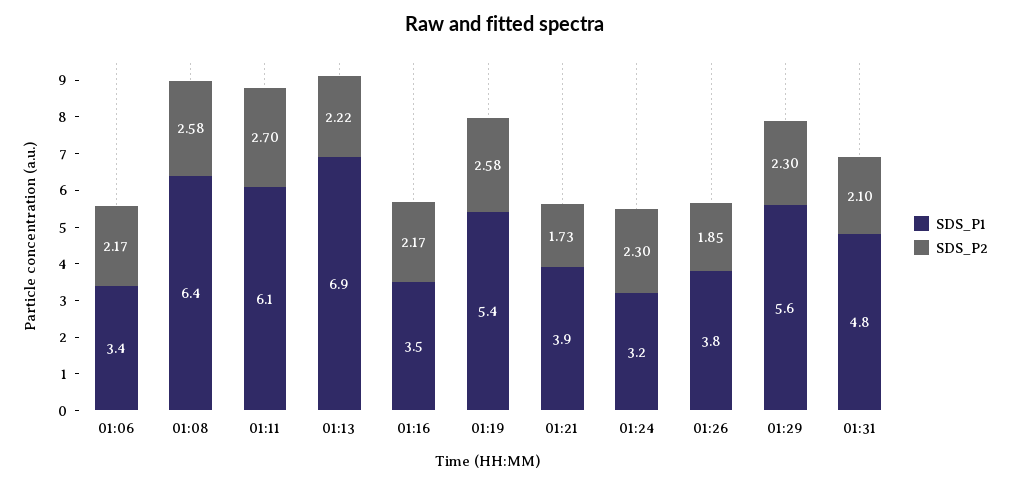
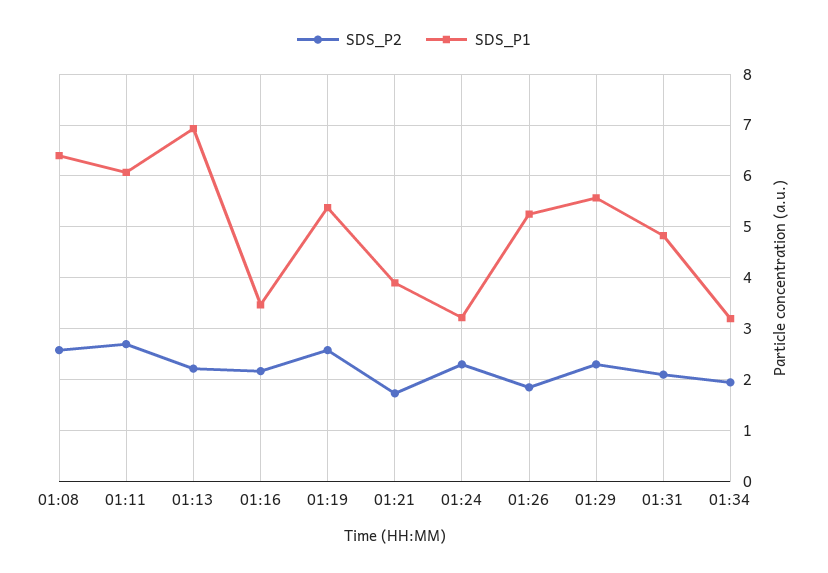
SDS_P1, 01:06: 3.4 -> none
SDS_P2, 01:06: 2.17 -> none
SDS_P1, 01:26: 3.8 -> 5.2
SDS_P2, 01:34: none -> 2
SDS_P1, 01:34: none -> 3.2

